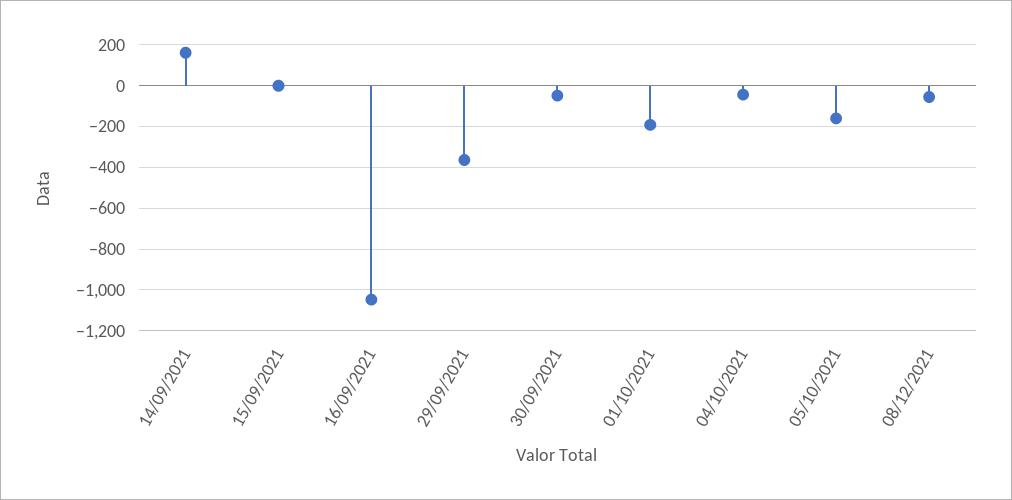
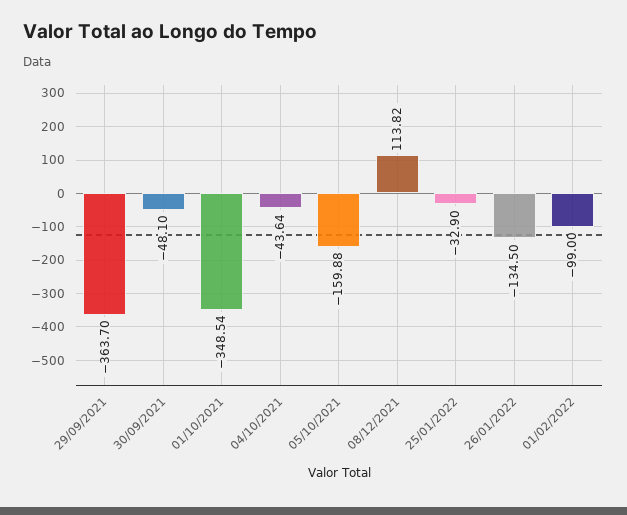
14/09/2021: 150 -> none
15/09/2021: 0 -> none
16/09/2021: -1050 -> none
01/10/2021: -200 -> -348.54
08/12/2021: -50 -> 113.82
25/01/2022: none -> -32.9
26/01/2022: none -> -134.5
01/02/2022: none -> -99

